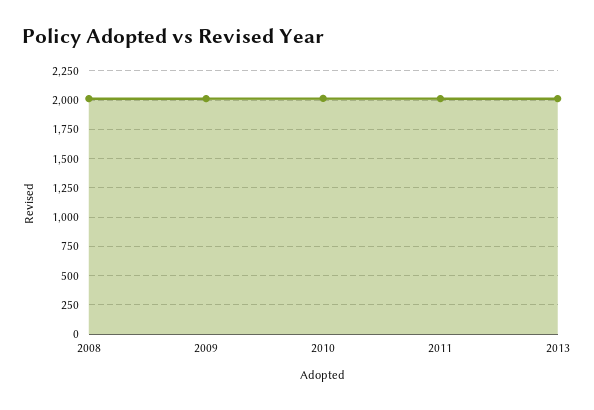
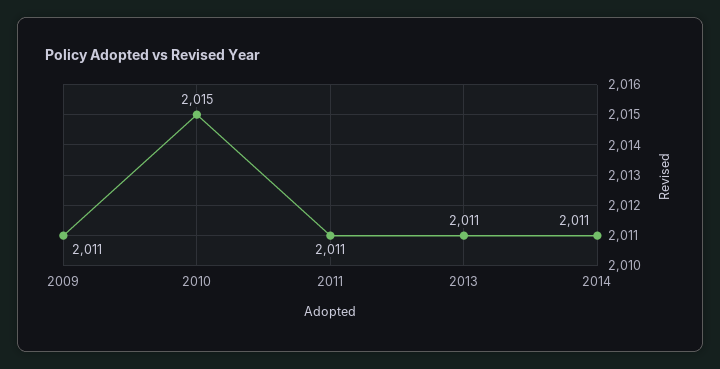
2008: 2000 -> none
2014: none -> 2011

